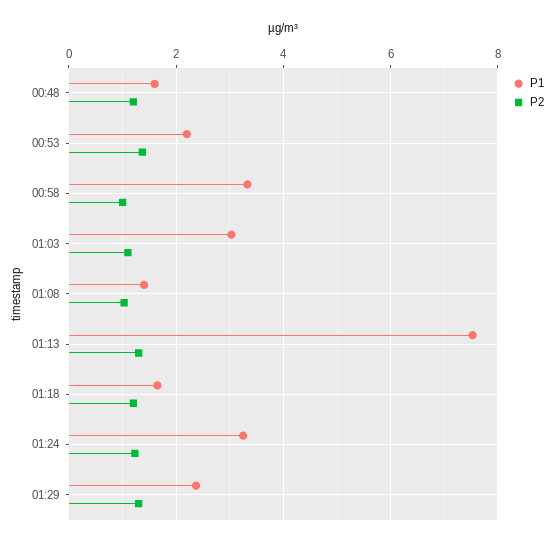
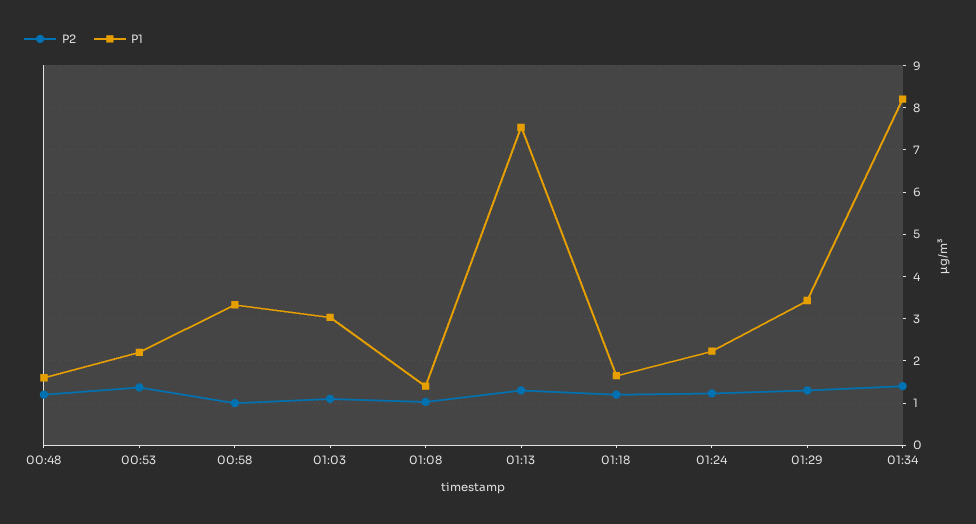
P1, 01:24: 3.2 -> 2.2
P1, 01:29: 2.4 -> 3.4
P2, 01:34: none -> 1.4
P1, 01:34: none -> 8.2

